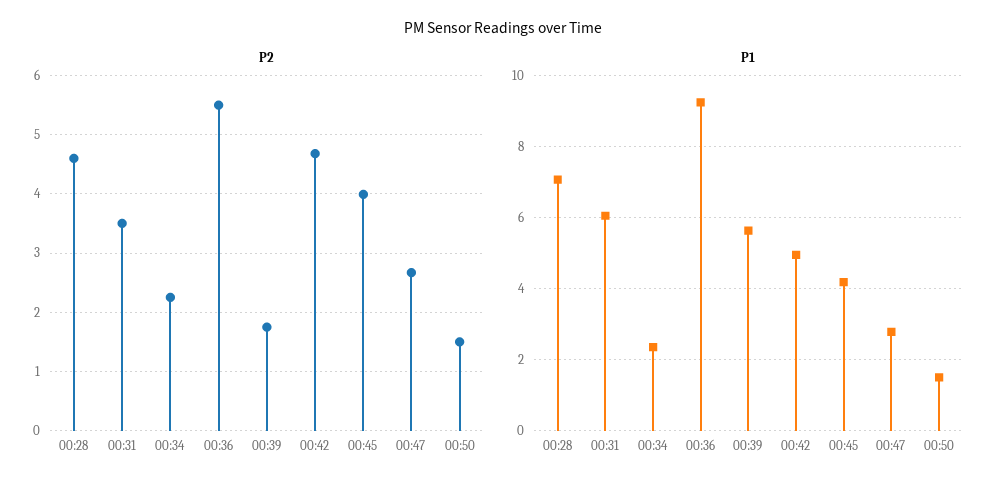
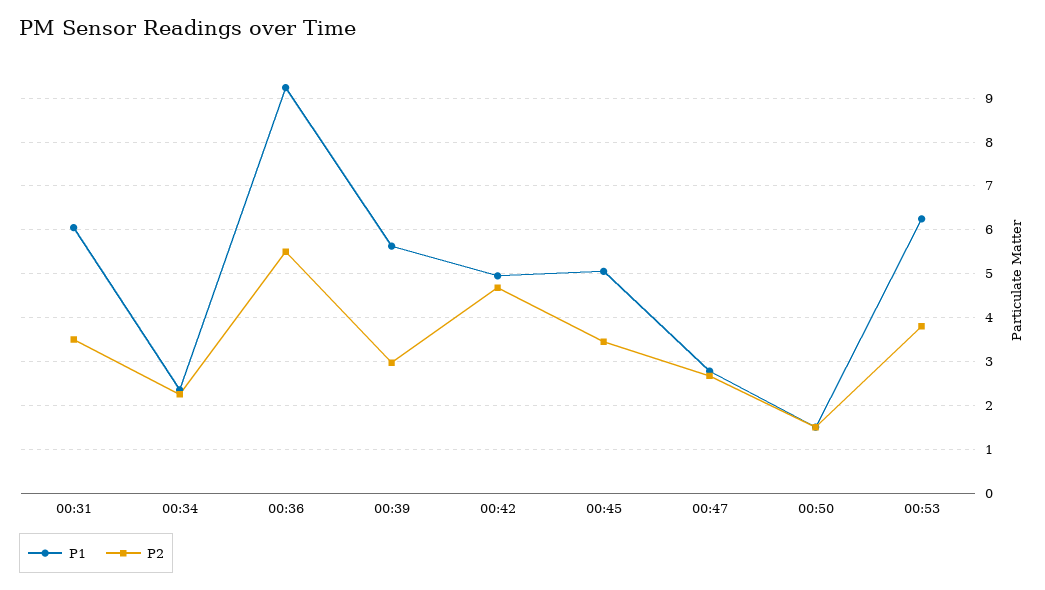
P2, 00:28: 4.6 -> none
P2, 00:39: 1.8 -> 3
P2, 00:45: 4 -> 3.4
P1, 00:28: 7 -> none
P1, 00:45: 4.2 -> 5
P1, 00:53: none -> 6.2
P2, 00:53: none -> 3.8

